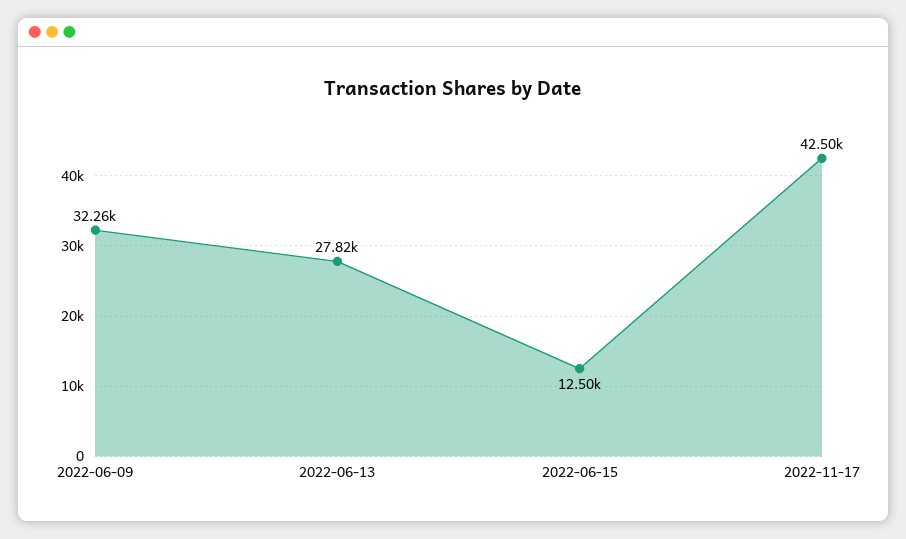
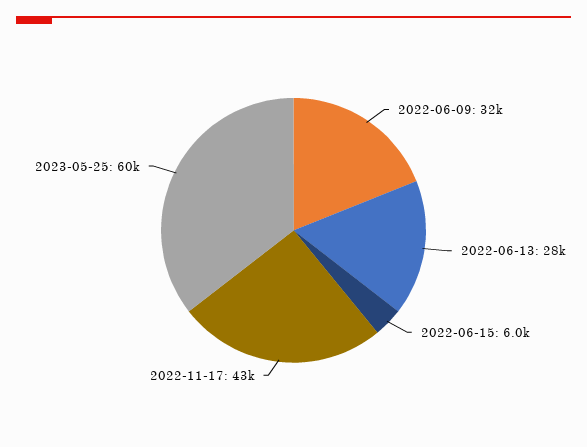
2022-06-15: 12500 -> 6000
2023-05-25: none -> 60000

